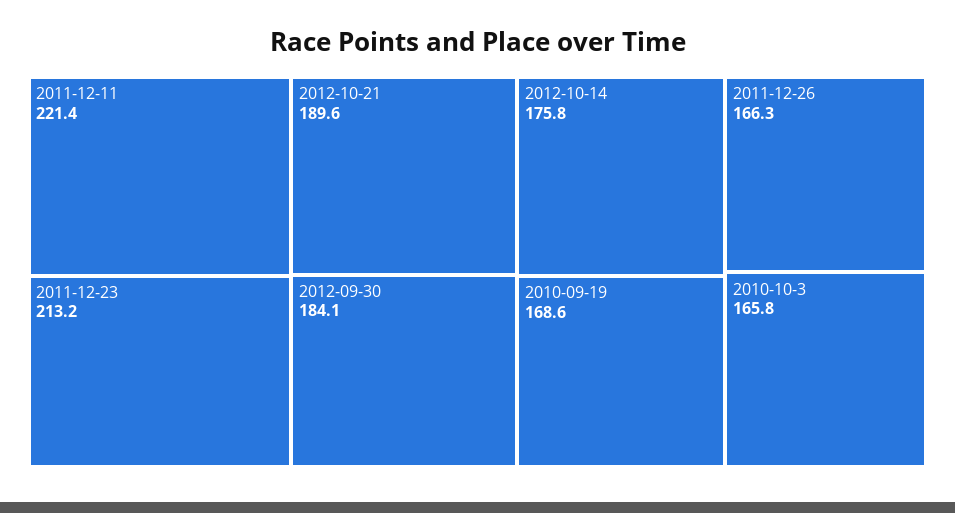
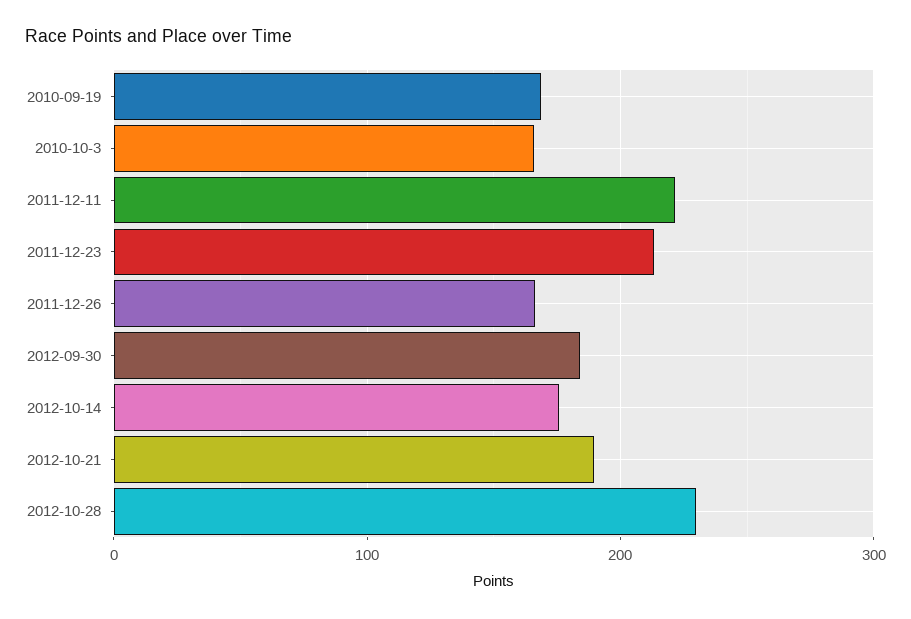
2012-10-28: none -> 230

